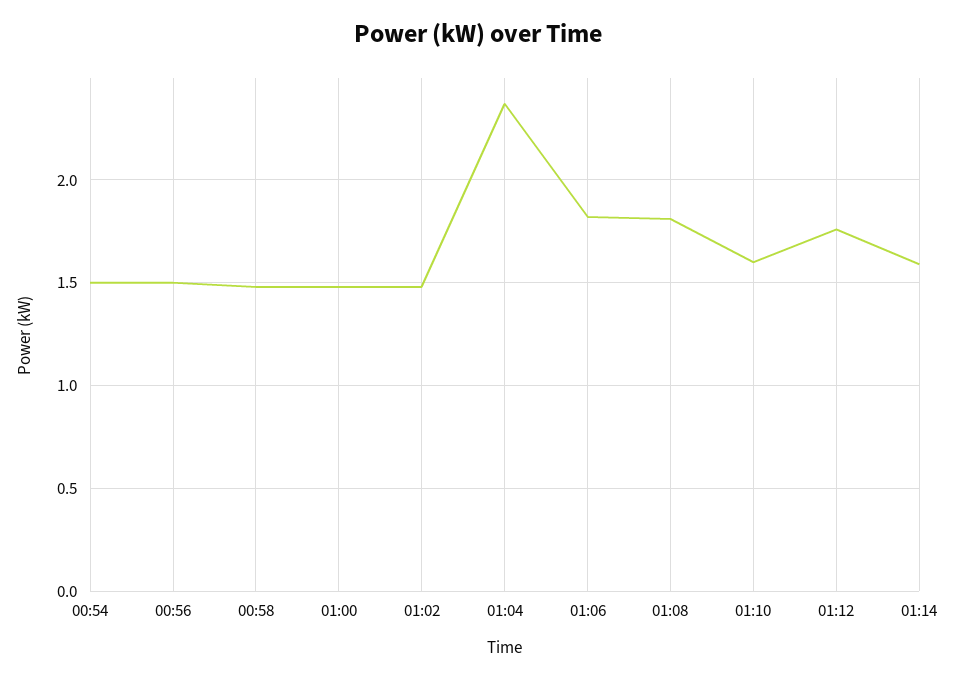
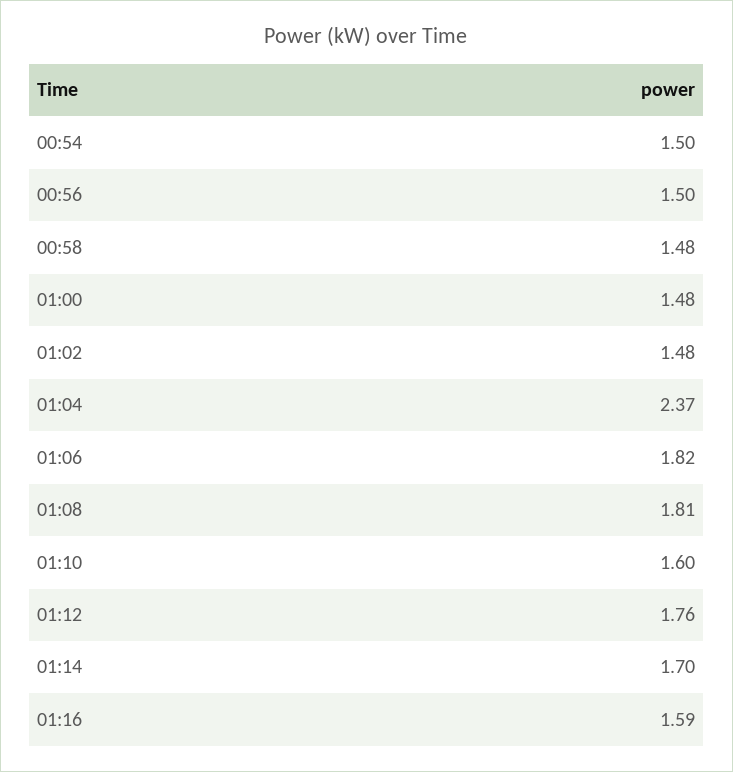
01:14: 1.6 -> 1.7
01:16: none -> 1.59

